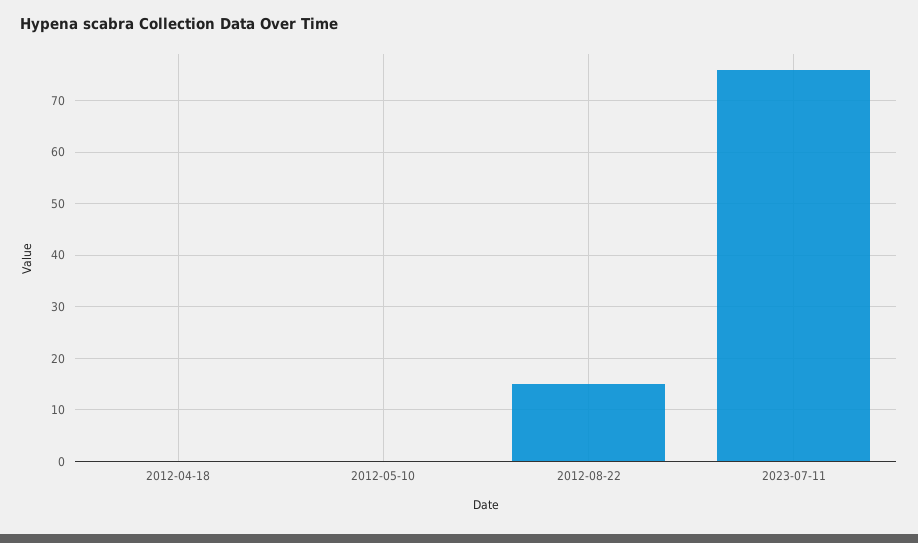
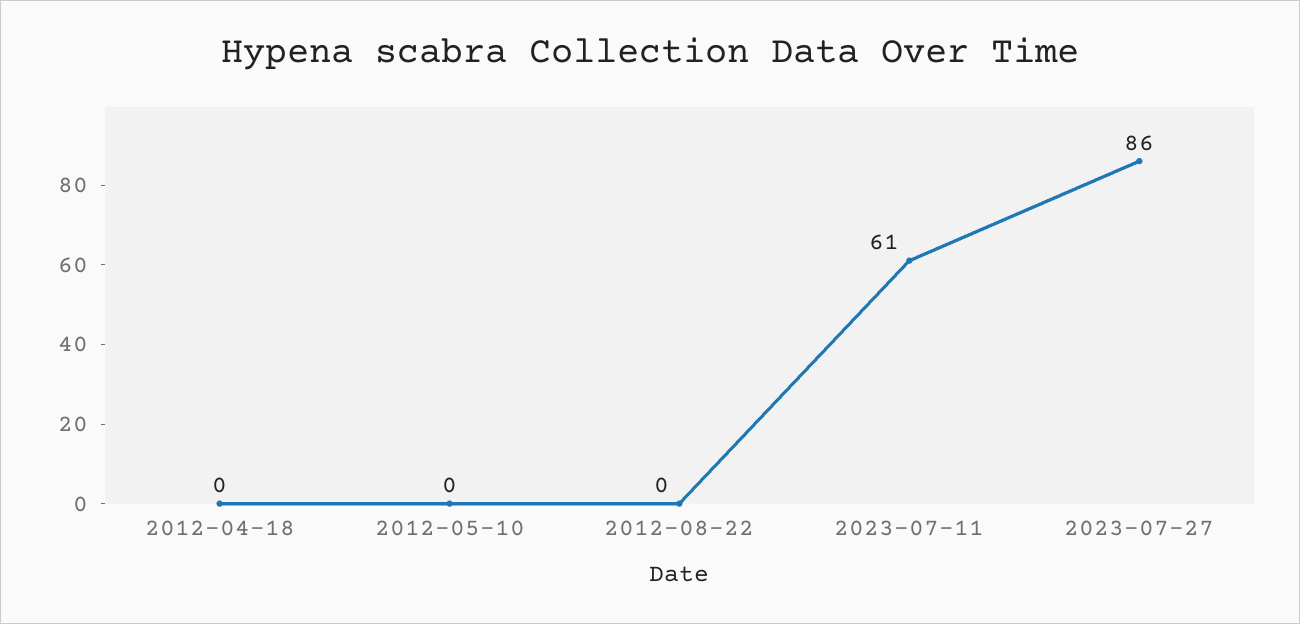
2012-08-22: 15 -> 0
2023-07-11: 75 -> 61
2023-07-27: none -> 86

